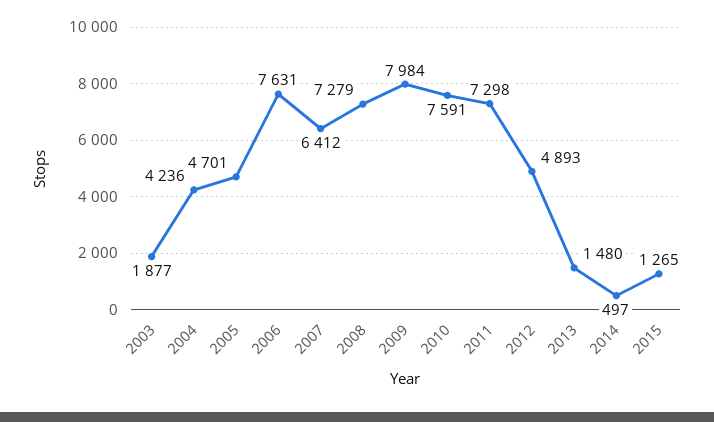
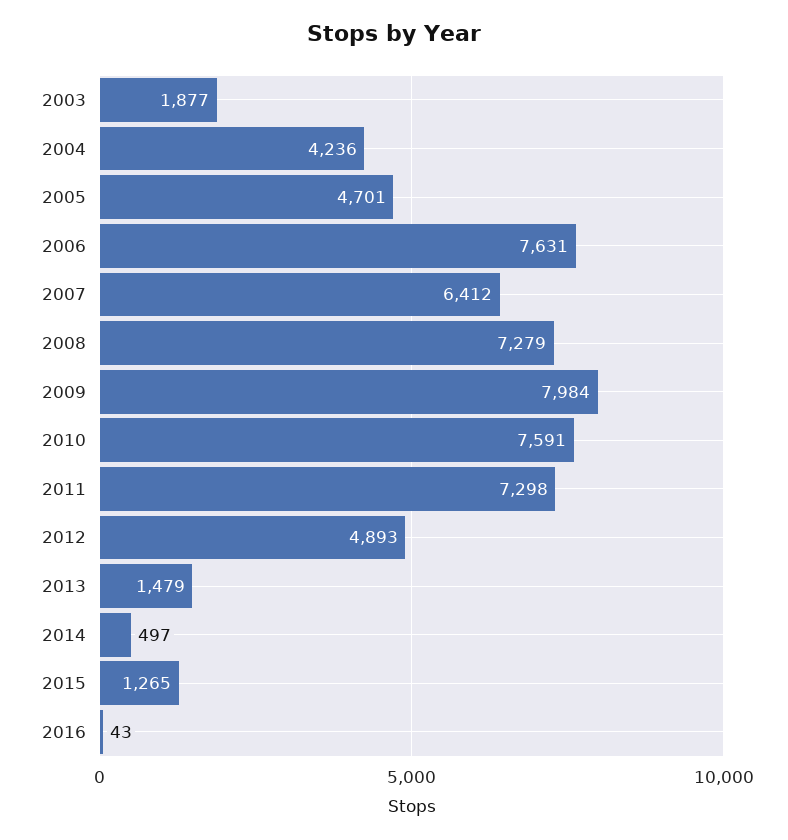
2013: 1480 -> 1479
2016: none -> 43

